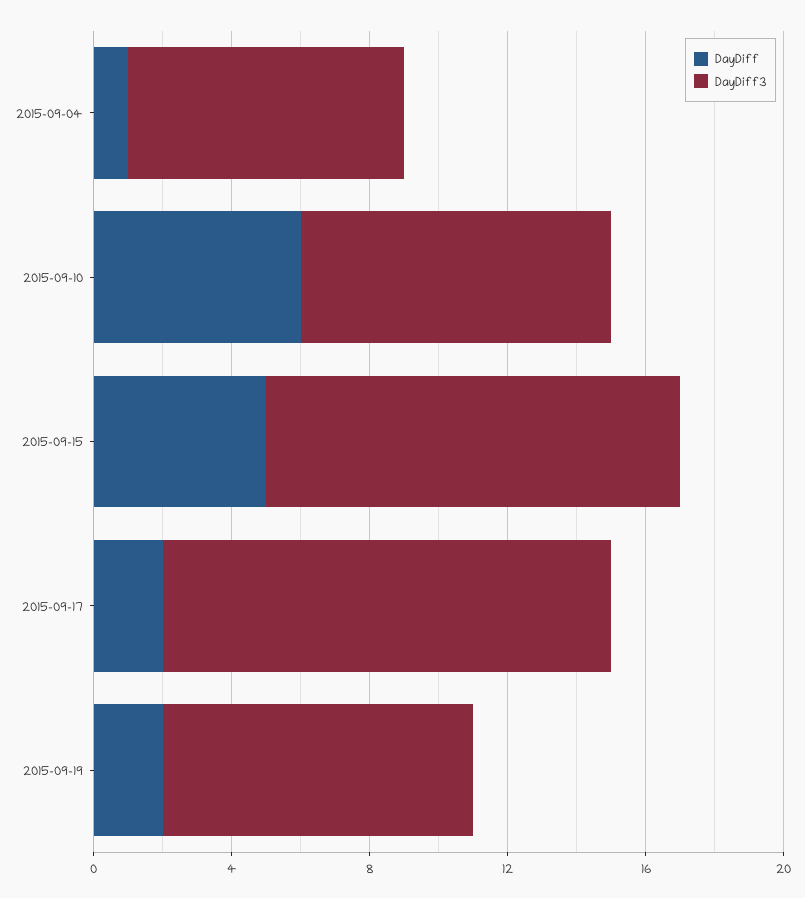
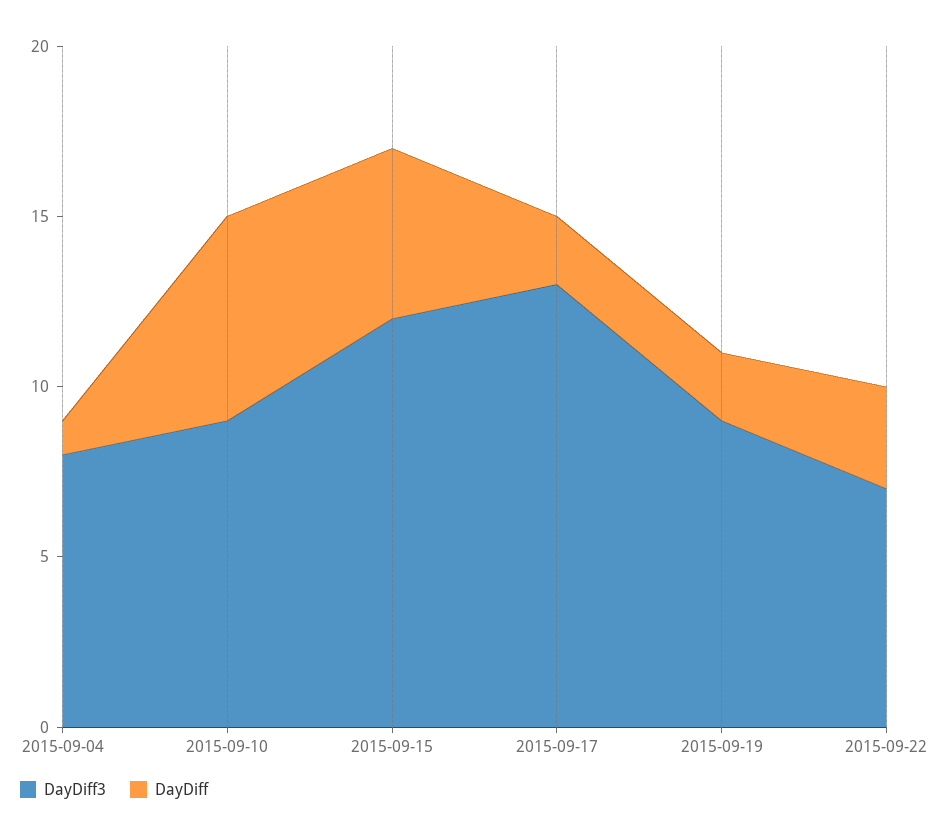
DayDiff3, 2015-09-22: none -> 7
DayDiff, 2015-09-22: none -> 3

